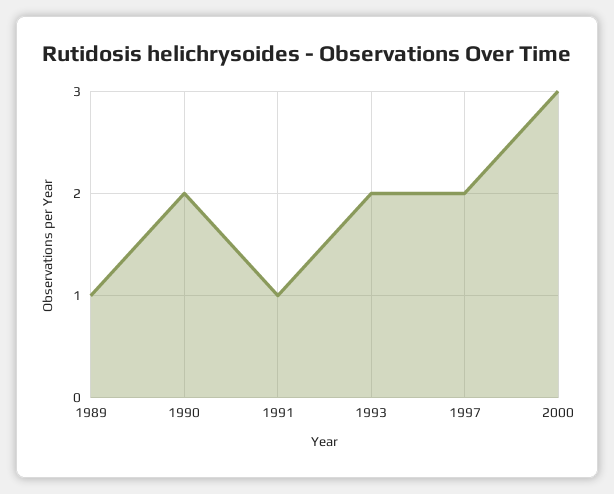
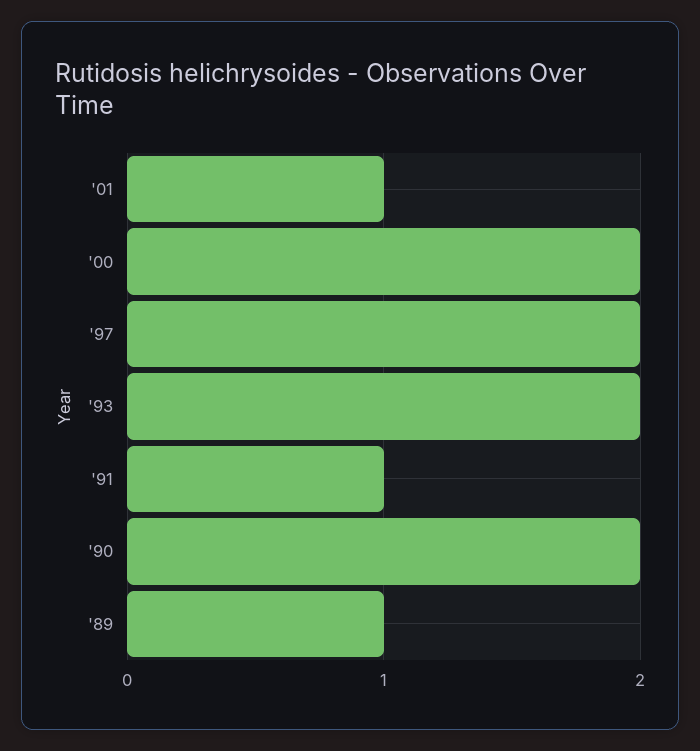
2000: 3 -> 2
'01: none -> 1

